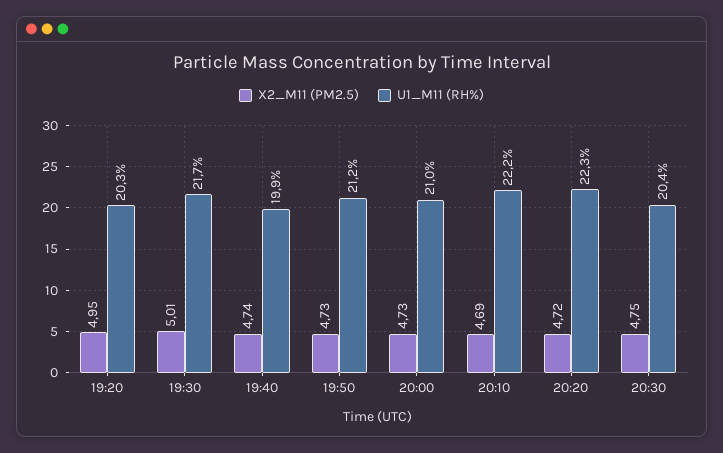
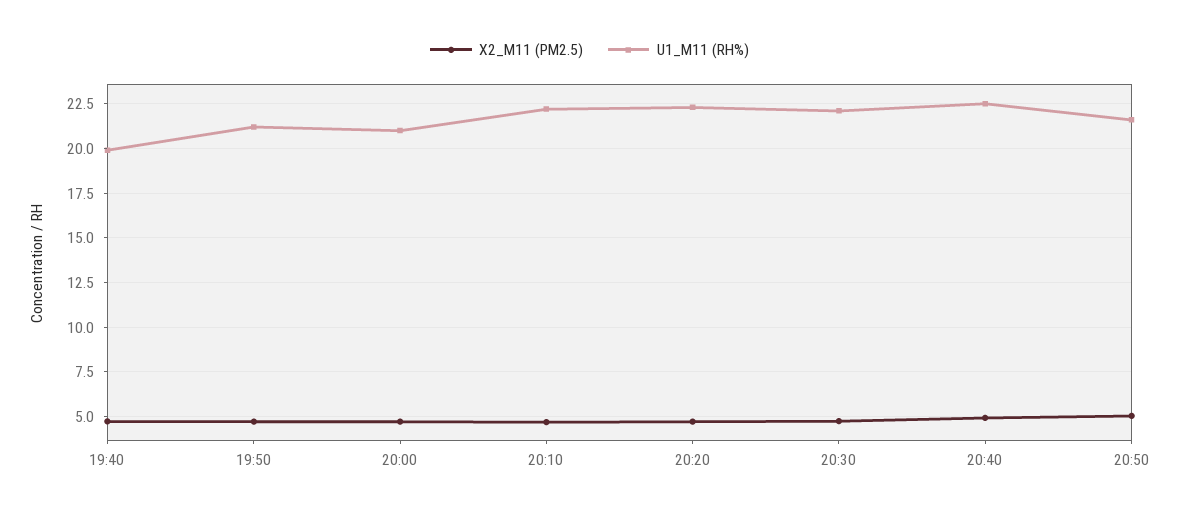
X2_M11 (PM2.5), 19:20: 4.95 -> none
U1_M11 (RH%), 19:20: 20.3 -> none
X2_M11 (PM2.5), 19:30: 5.01 -> none
U1_M11 (RH%), 19:30: 21.7 -> none
U1_M11 (RH%), 20:30: 20.4 -> 22
X2_M11 (PM2.5), 20:40: none -> 5
U1_M11 (RH%), 20:40: none -> 22.5
X2_M11 (PM2.5), 20:50: none -> 5
U1_M11 (RH%), 20:50: none -> 21.5

